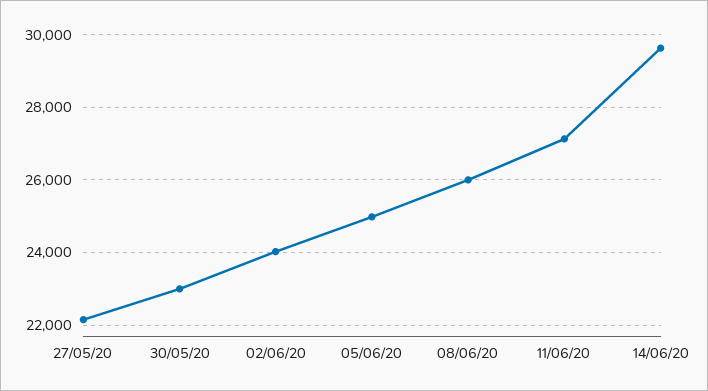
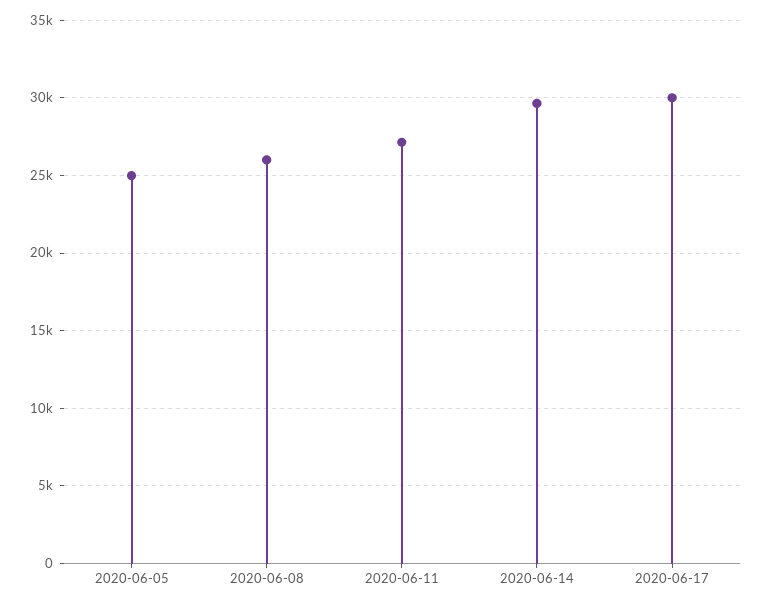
27/05/20: 22200 -> none
30/05/20: 23000 -> none
02/06/20: 24000 -> none
2020-06-17: none -> 30000

